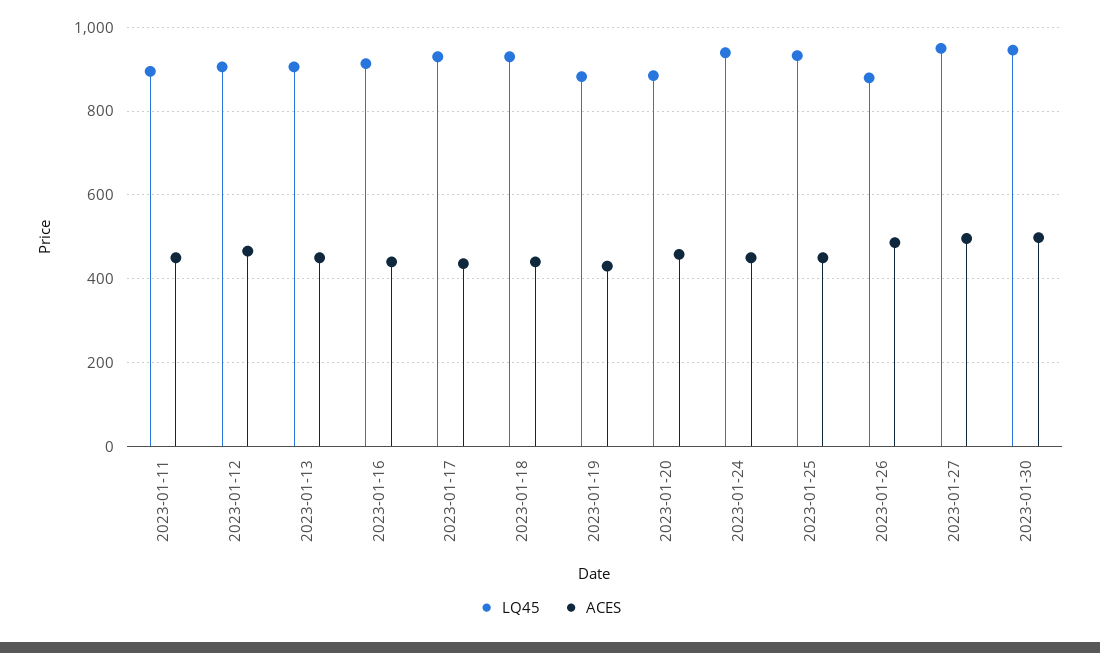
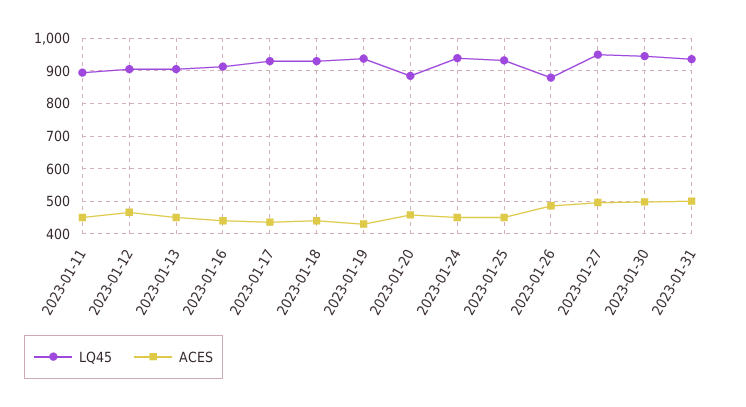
LQ45, 2023-01-19: 880 -> 940
LQ45, 2023-01-31: none -> 940
ACES, 2023-01-31: none -> 500

